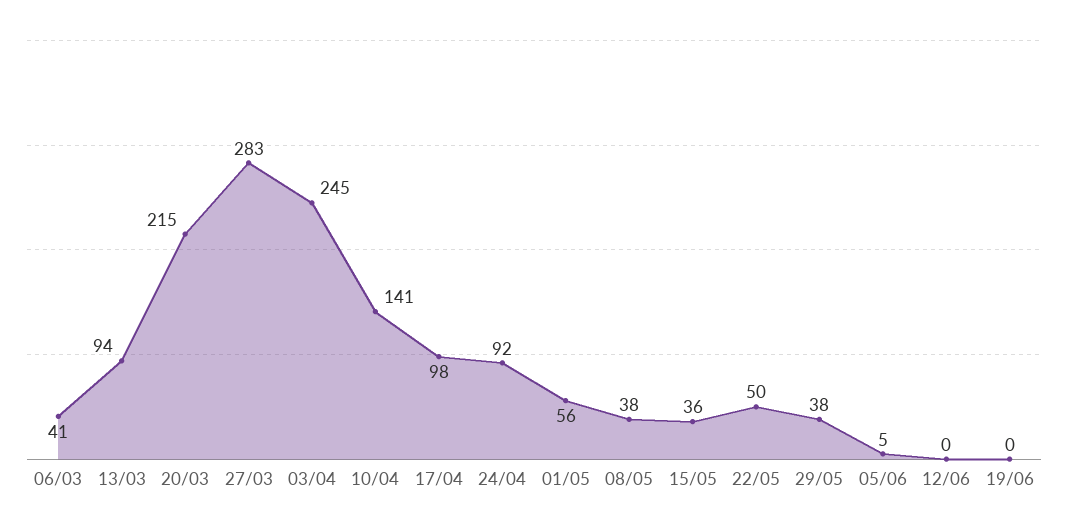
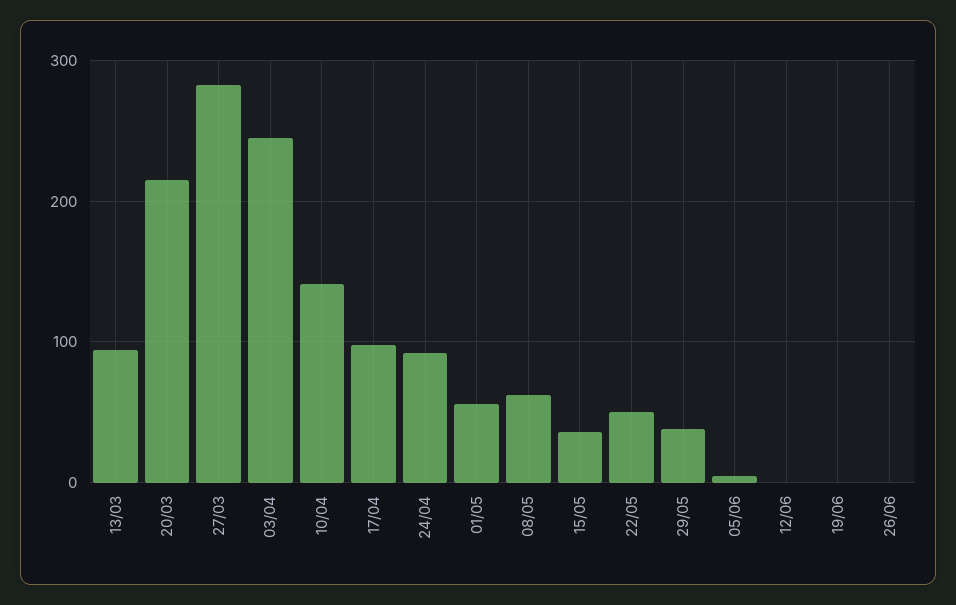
06/03: 41 -> none
08/05: 38 -> 60
26/06: none -> 0

